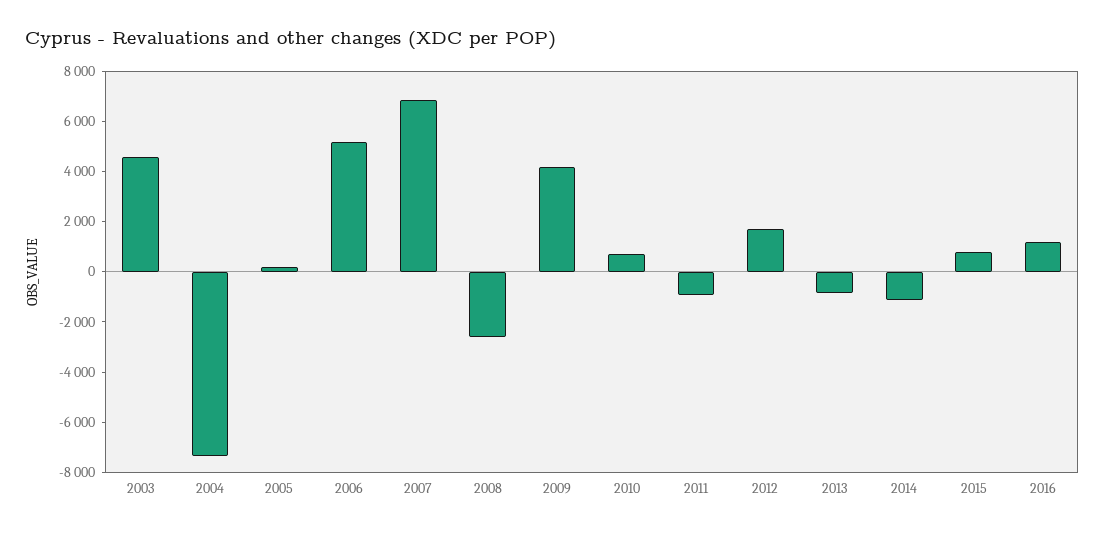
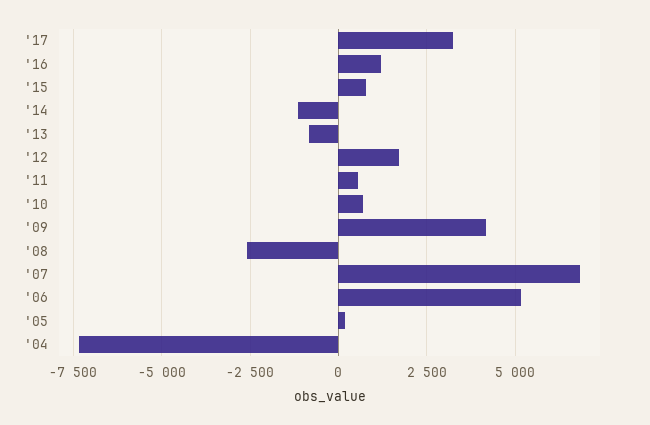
2003: 4500 -> none
2011: -1000 -> 500
'17: none -> 3250

